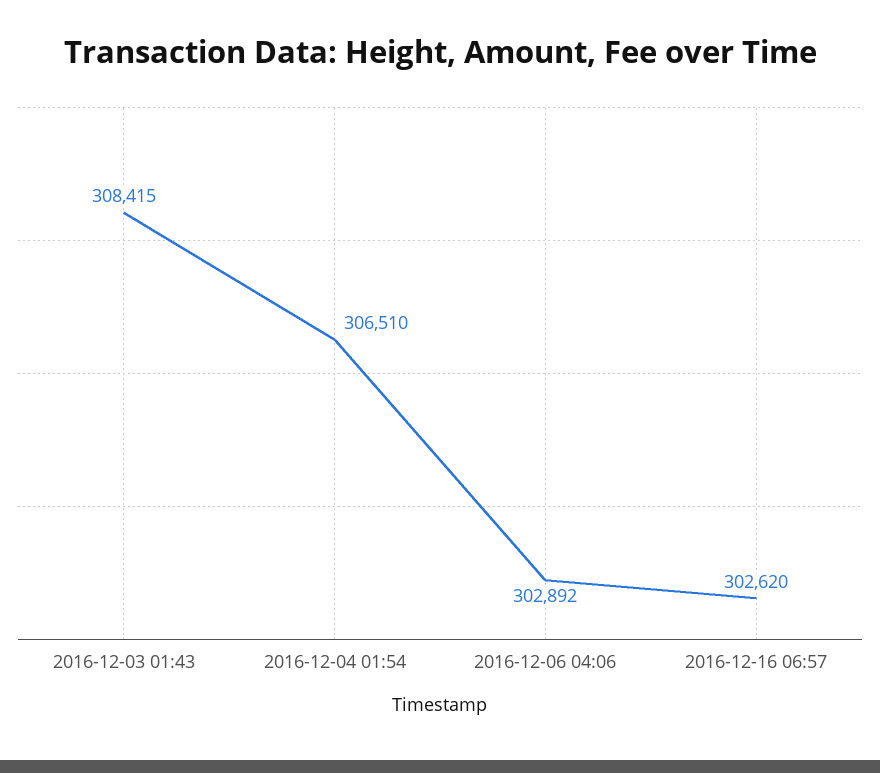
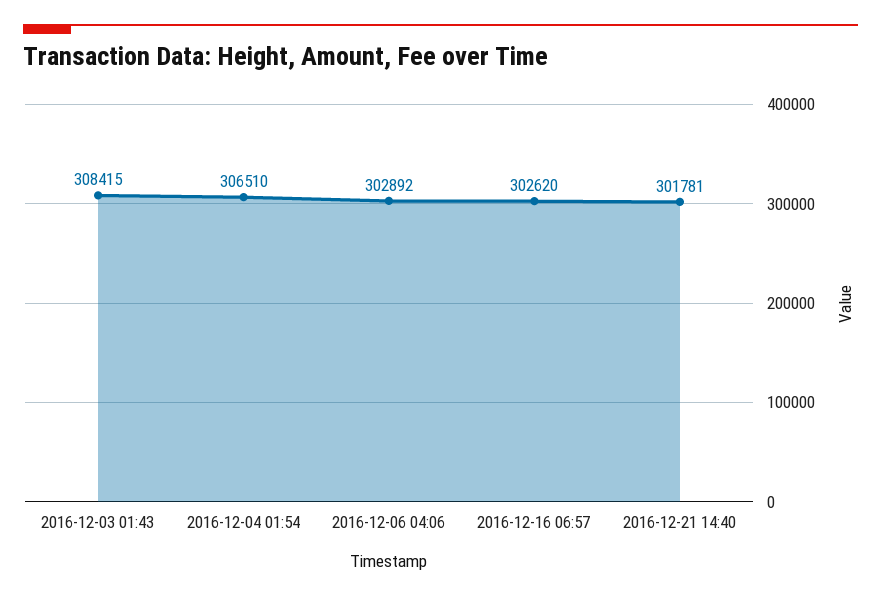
2016-12-21 14:40: none -> 301781

